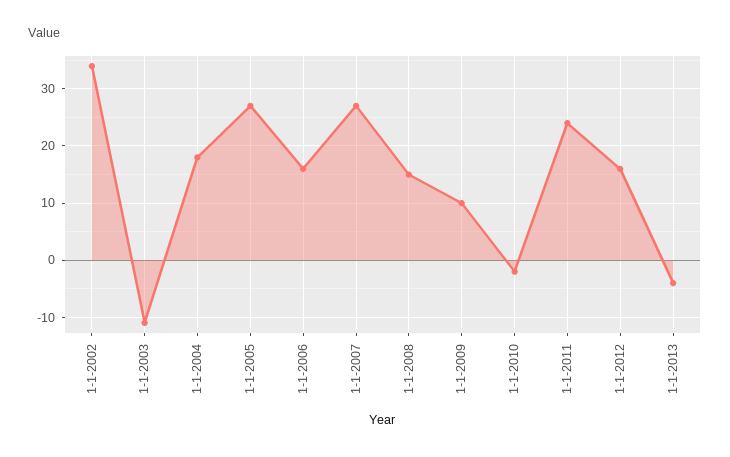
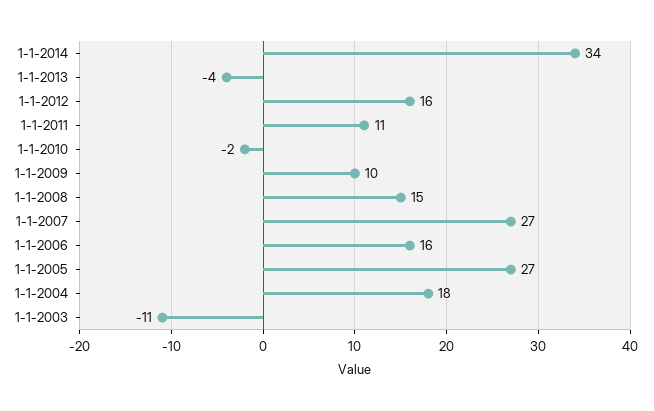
1-1-2002: 35 -> none
1-1-2011: 25 -> 11
1-1-2014: none -> 34

